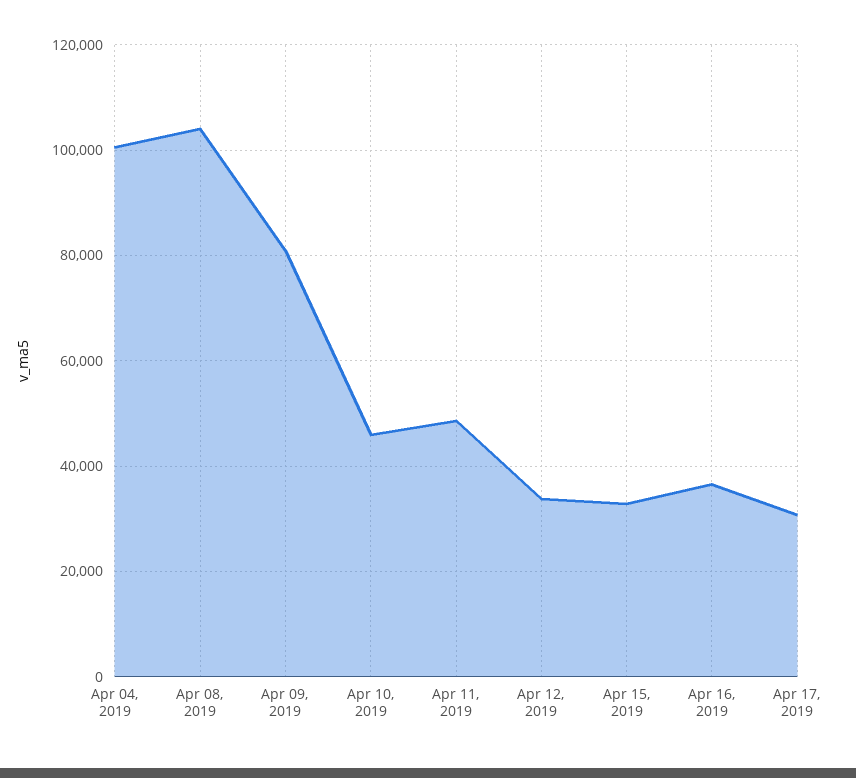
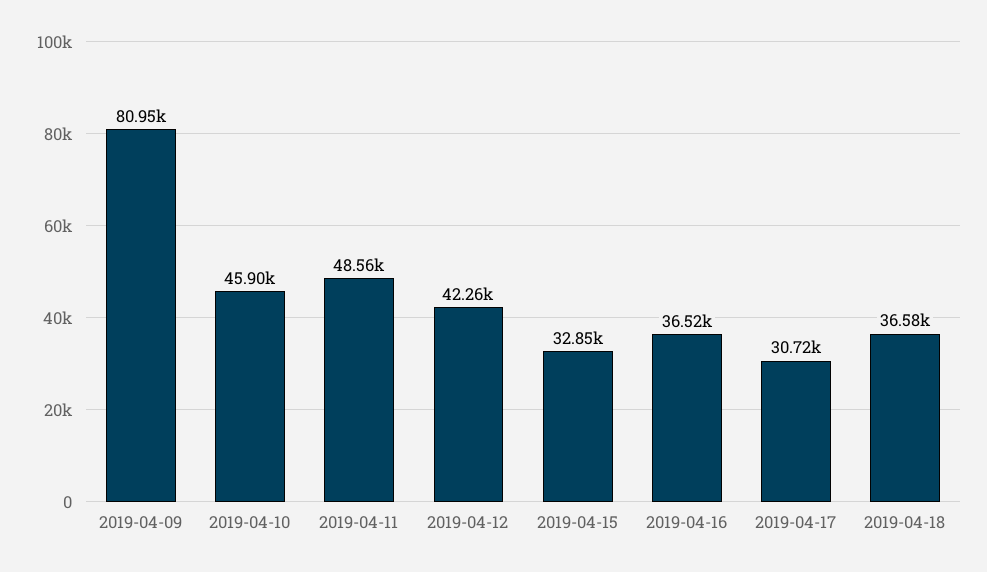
Apr 04, 2019: 100000 -> none
Apr 08, 2019: 104000 -> none
Apr 12, 2019: 34000 -> 42260
2019-04-18: none -> 36580

